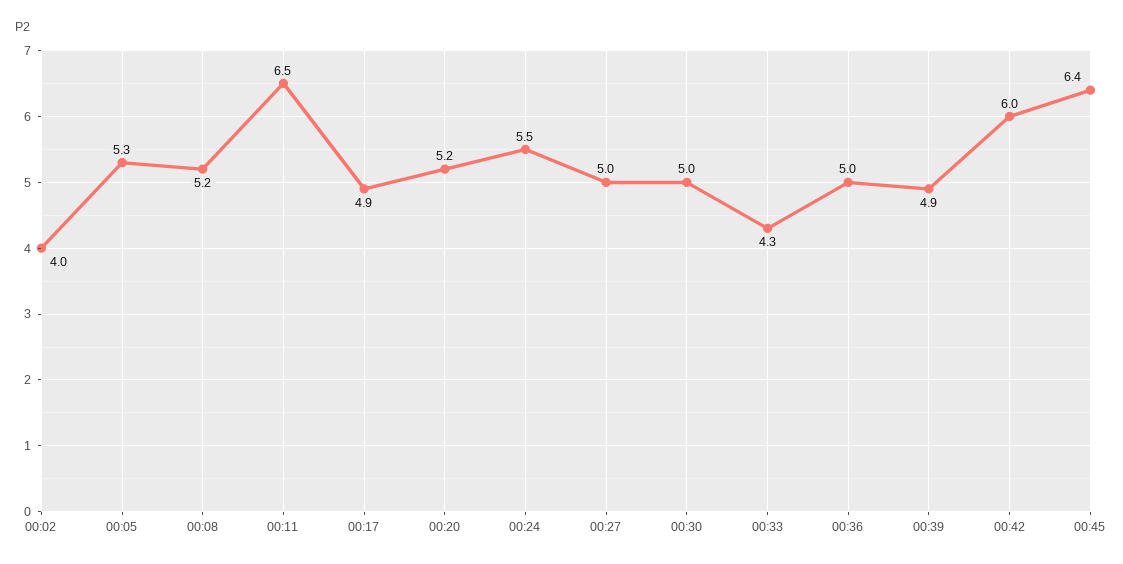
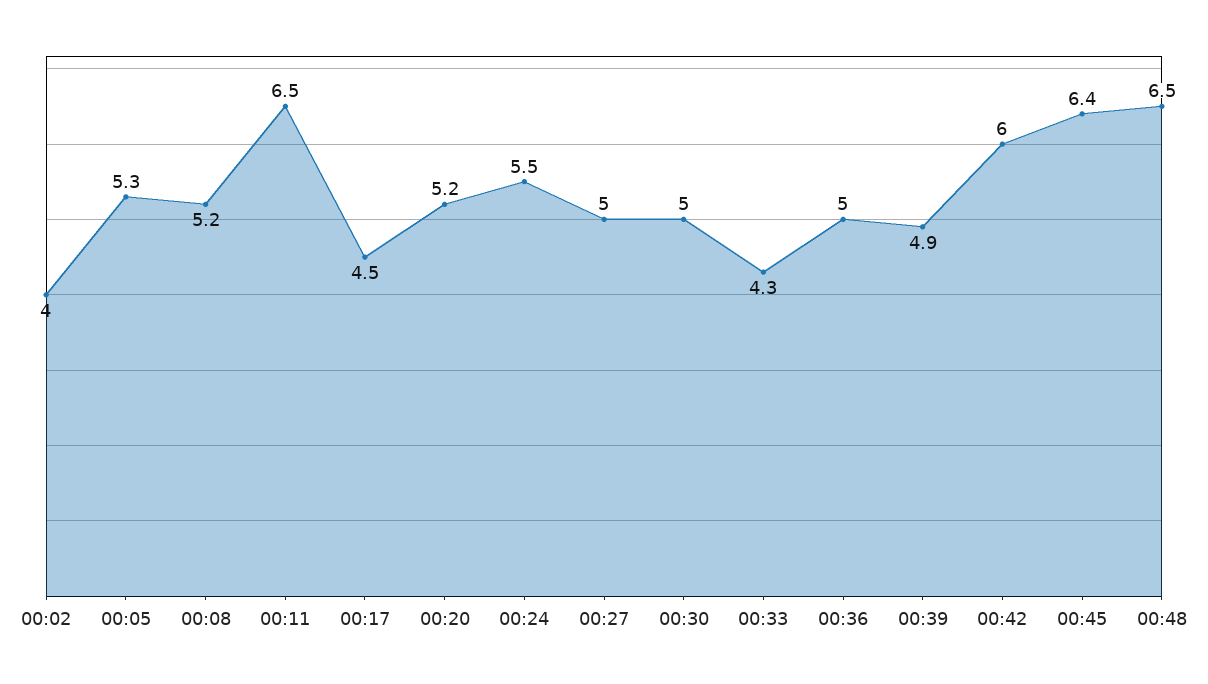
00:17: 4.9 -> 4.5
00:48: none -> 6.5

